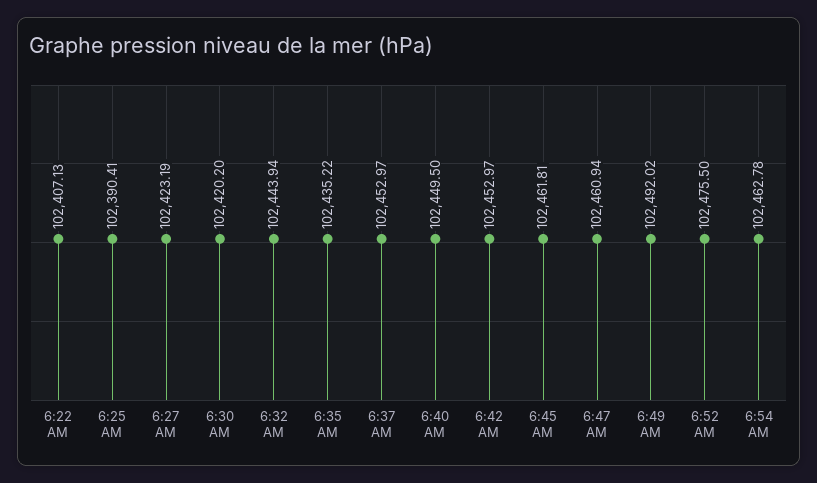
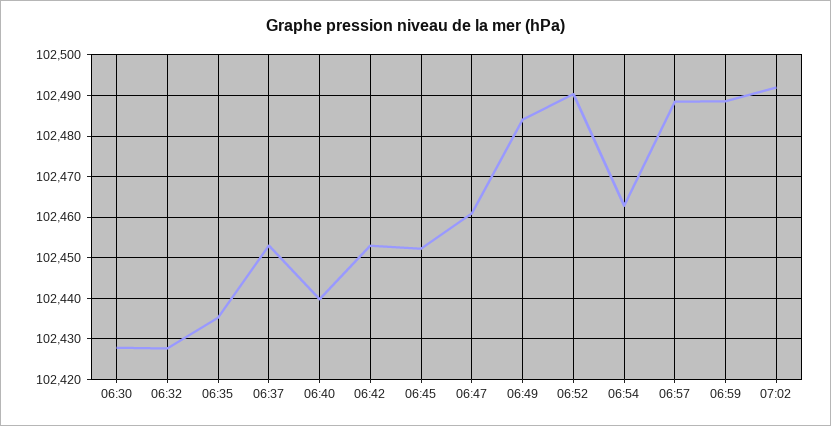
6:22 AM: 102407.13 -> none
6:25 AM: 102390.41 -> none
6:27 AM: 102423.19 -> none
6:30 AM: 102420.2 -> 102428
6:32 AM: 102443.94 -> 102428
6:40 AM: 102449.5 -> 102440
6:45 AM: 102461.81 -> 102452
6:49 AM: 102492.02 -> 102484
6:52 AM: 102475.5 -> 102490
06:57: none -> 102488
06:59: none -> 102488
07:02: none -> 102492

